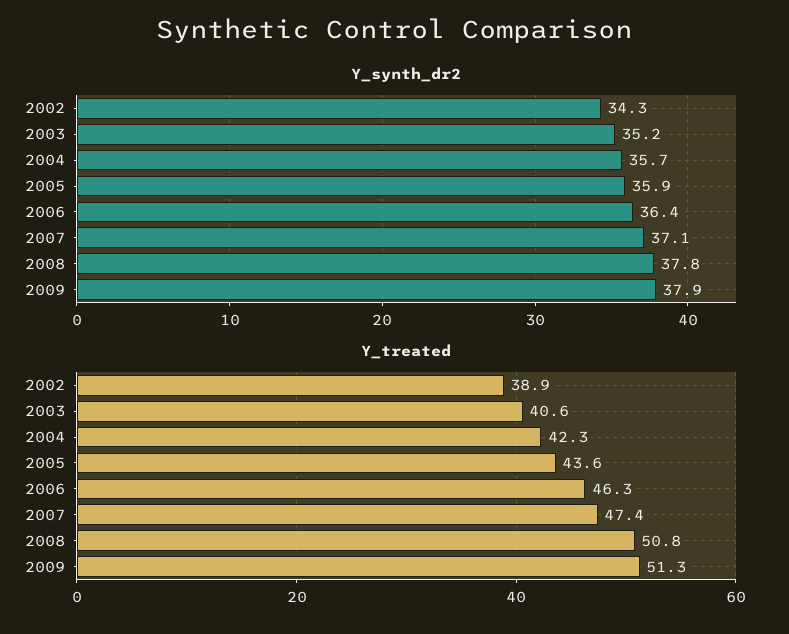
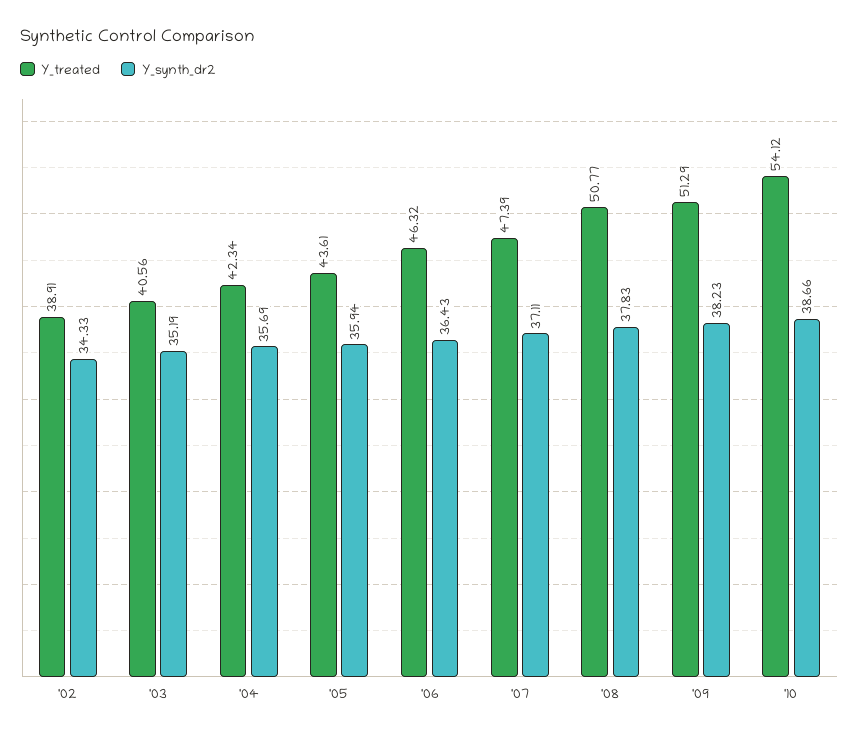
Y_synth_dr2, 2009: 37.9 -> 38.23
Y_treated, '10: none -> 54.12
Y_synth_dr2, '10: none -> 38.66

